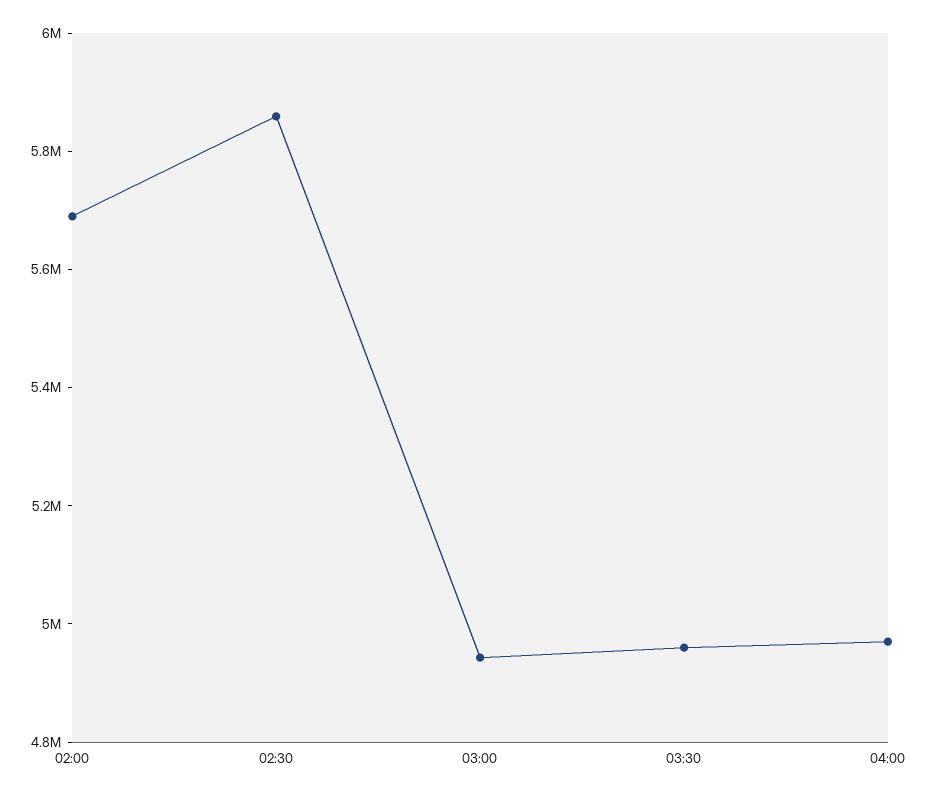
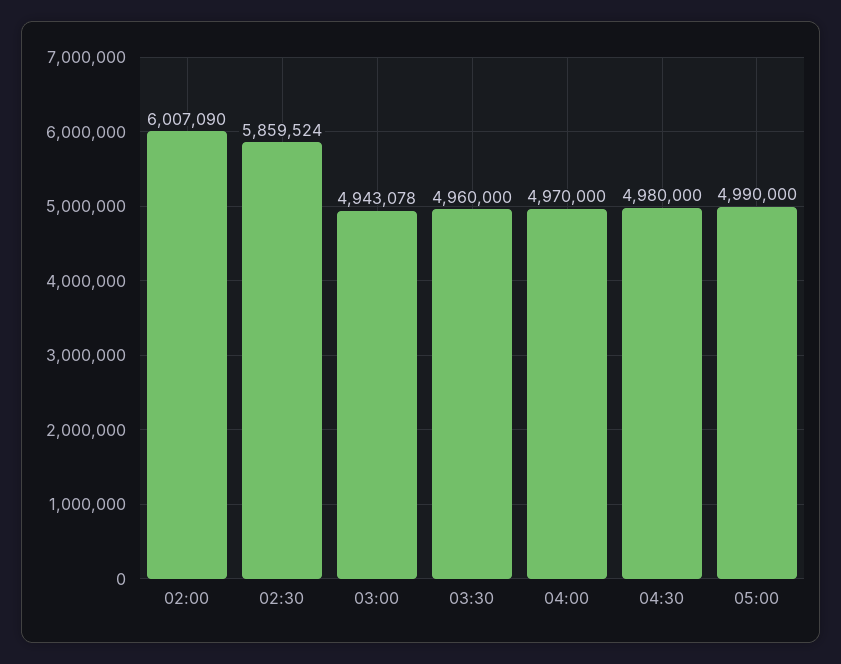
02:00: 5700000 -> 6007090
04:30: none -> 4980000
05:00: none -> 4990000

